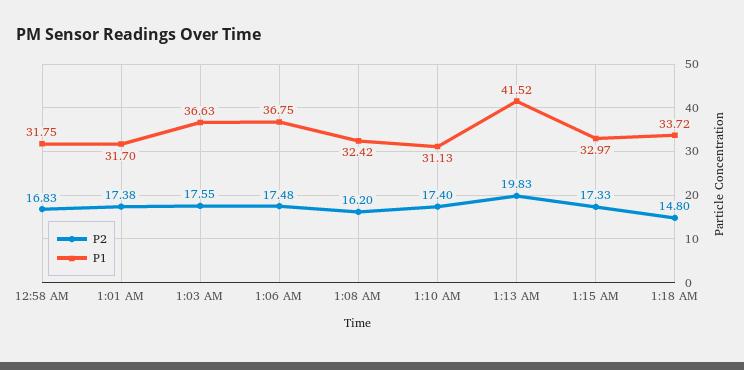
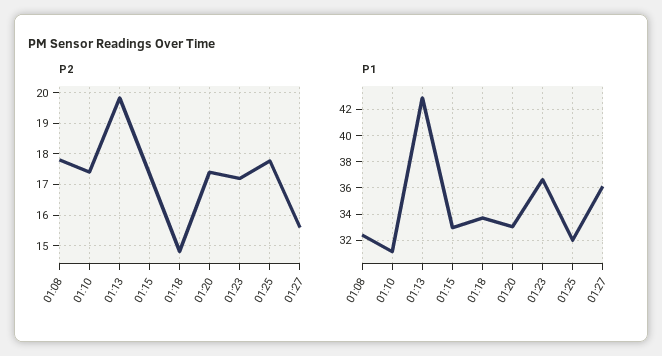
P2, 12:58 AM: 16.83 -> none
P1, 12:58 AM: 31.75 -> none
P2, 1:01 AM: 17.38 -> none
P1, 1:01 AM: 31.7 -> none
P2, 1:03 AM: 17.55 -> none
P1, 1:03 AM: 36.63 -> none
P2, 1:06 AM: 17.48 -> none
P1, 1:06 AM: 36.75 -> none
P2, 1:08 AM: 16.2 -> 17.8
P1, 1:13 AM: 41.52 -> 43
P2, 01:20: none -> 17.4
P2, 01:23: none -> 17.2
P2, 01:25: none -> 17.8
P2, 01:27: none -> 15.6
P1, 01:20: none -> 33
P1, 01:23: none -> 36.5
P1, 01:25: none -> 32
P1, 01:27: none -> 36

